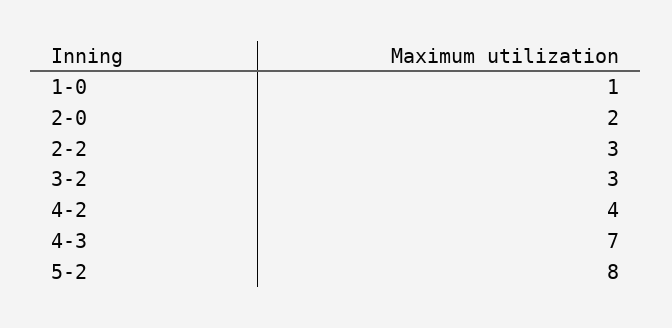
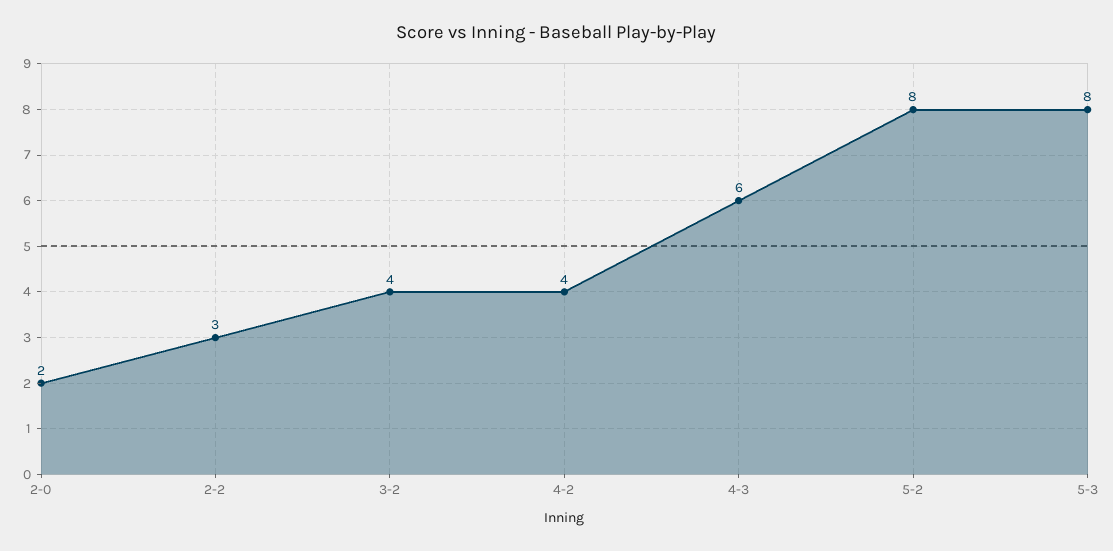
1-0: 1 -> none
3-2: 3 -> 4
4-3: 7 -> 6
5-3: none -> 8

